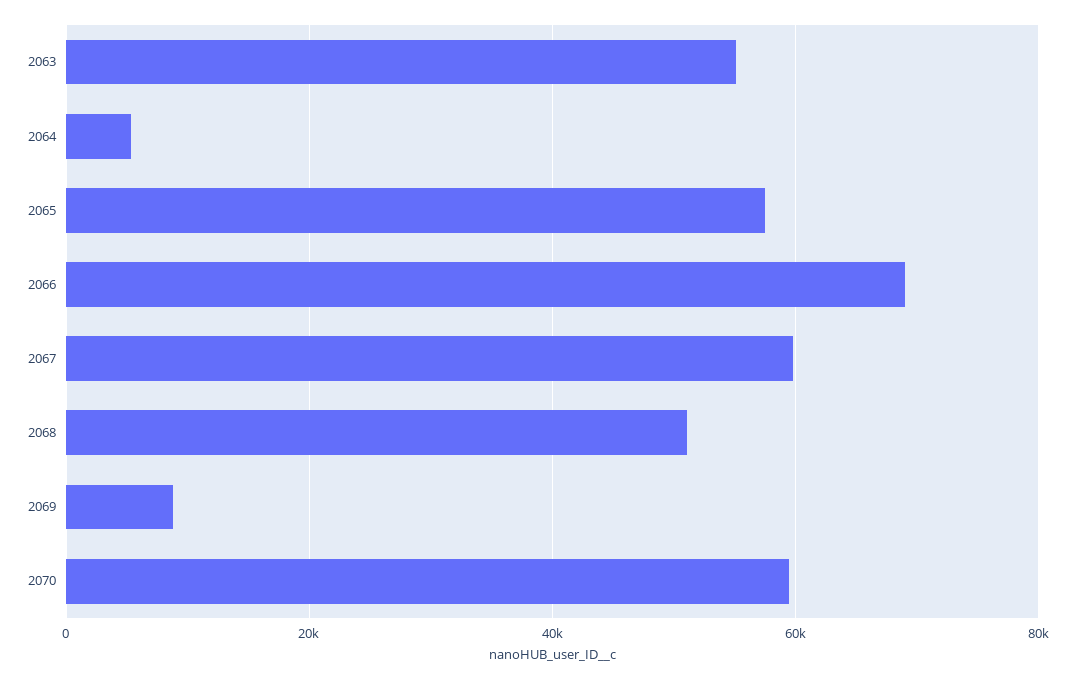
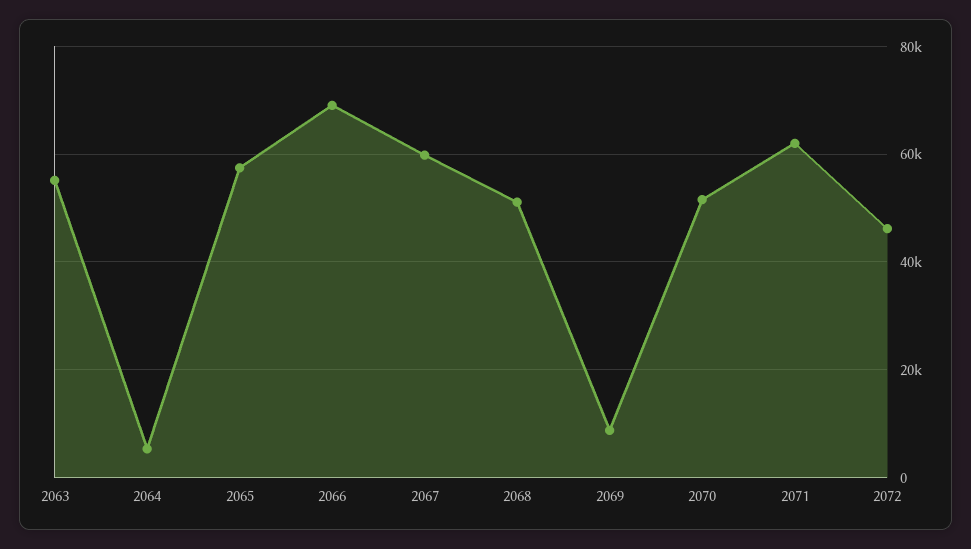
2070: 60000 -> 52000
2071: none -> 62000
2072: none -> 46000

